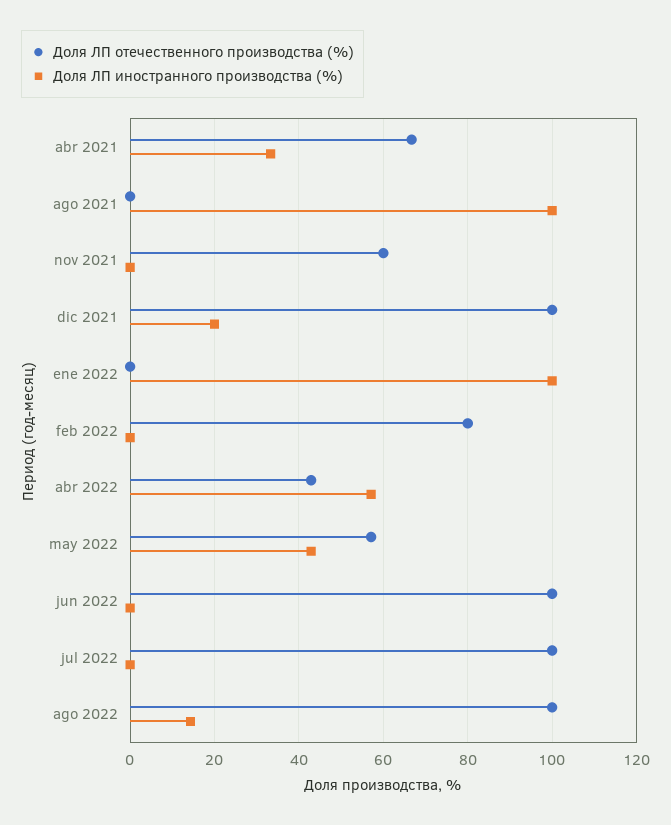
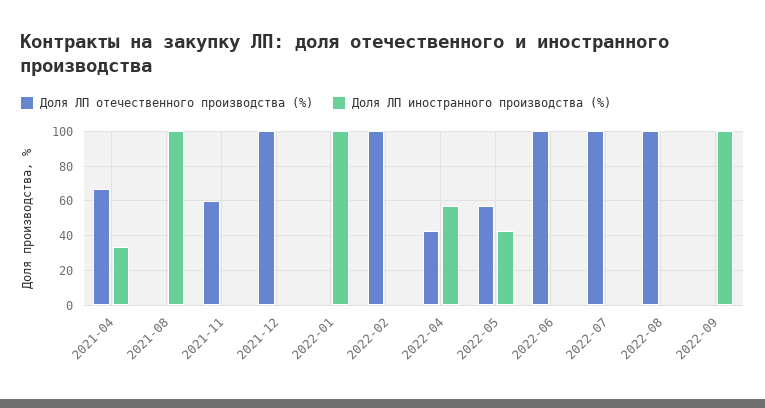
Доля ЛП иностранного производства (%), dic 2021: 20 -> 0
Доля ЛП отечественного производства (%), feb 2022: 80 -> 100
Доля ЛП иностранного производства (%), ago 2022: 14 -> 0
Доля ЛП отечественного производства (%), 2022-09: none -> 0
Доля ЛП иностранного производства (%), 2022-09: none -> 100

